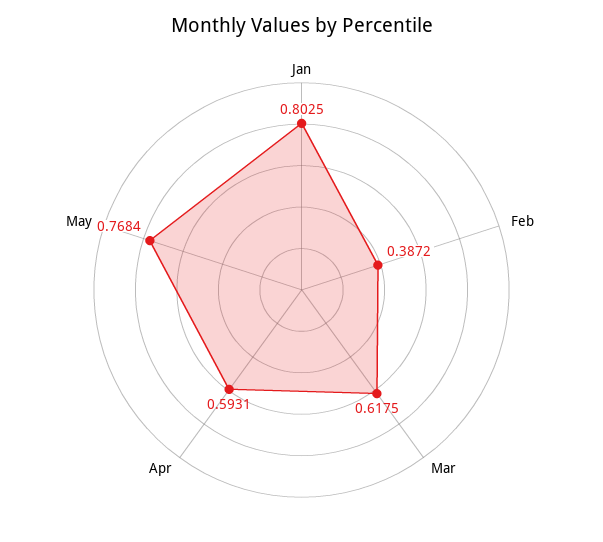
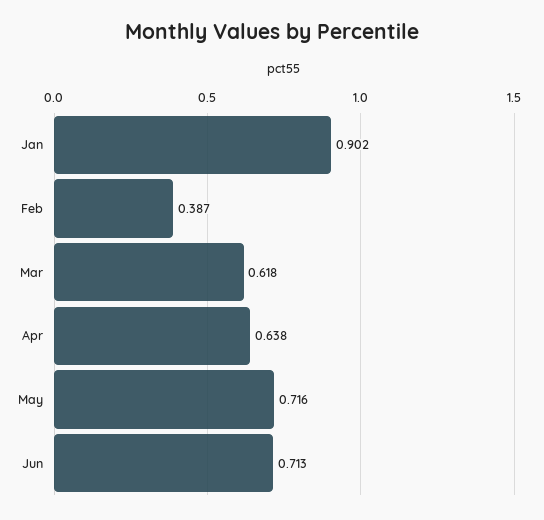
Jan: 0.8025 -> 0.902
Apr: 0.5931 -> 0.638
May: 0.7684 -> 0.716
Jun: none -> 0.713

